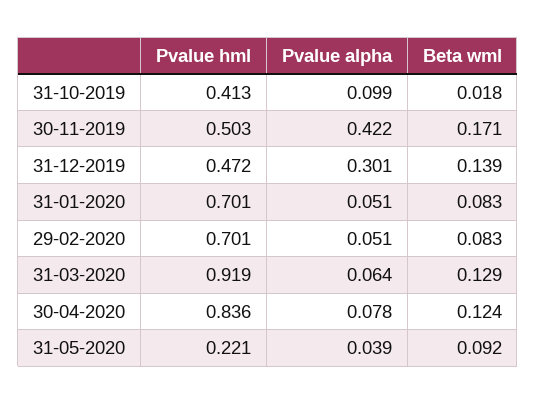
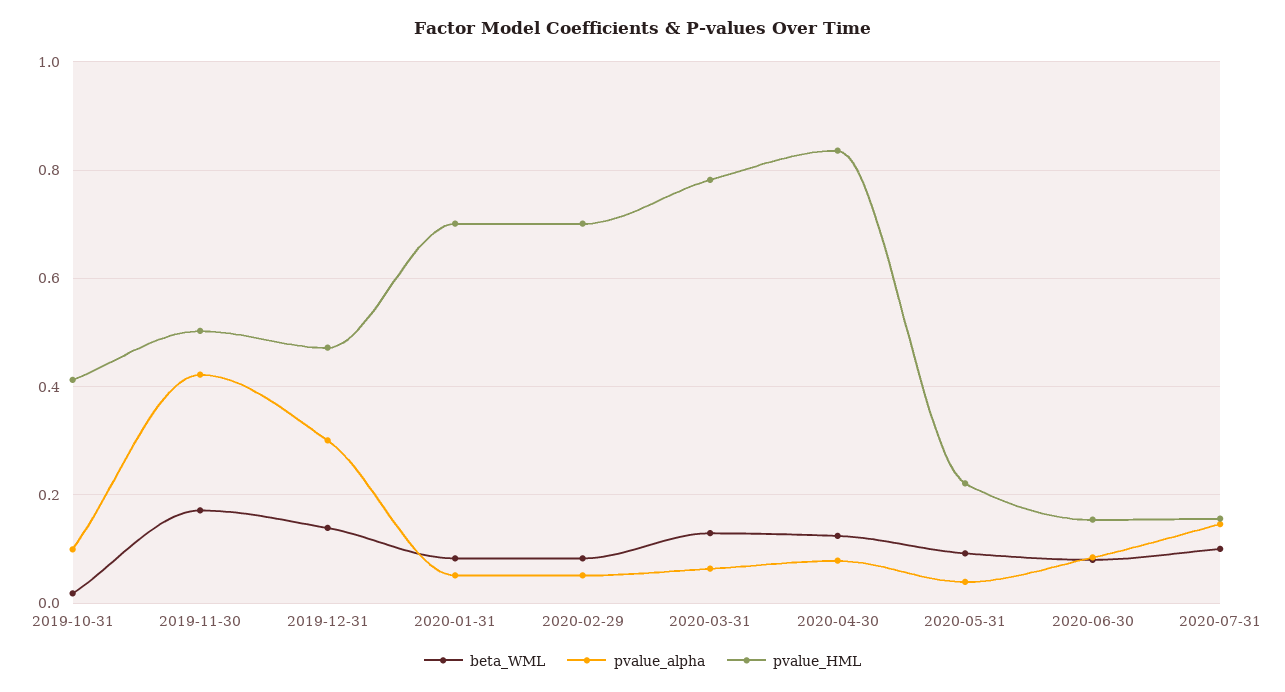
Pvalue hml, 31-03-2020: 0.919 -> 0.78
Beta wml, 2020-06-30: none -> 0.08
Pvalue alpha, 2020-06-30: none -> 0.08
Pvalue hml, 2020-06-30: none -> 0.16
Beta wml, 2020-07-31: none -> 0.1
Pvalue alpha, 2020-07-31: none -> 0.14
Pvalue hml, 2020-07-31: none -> 0.16

